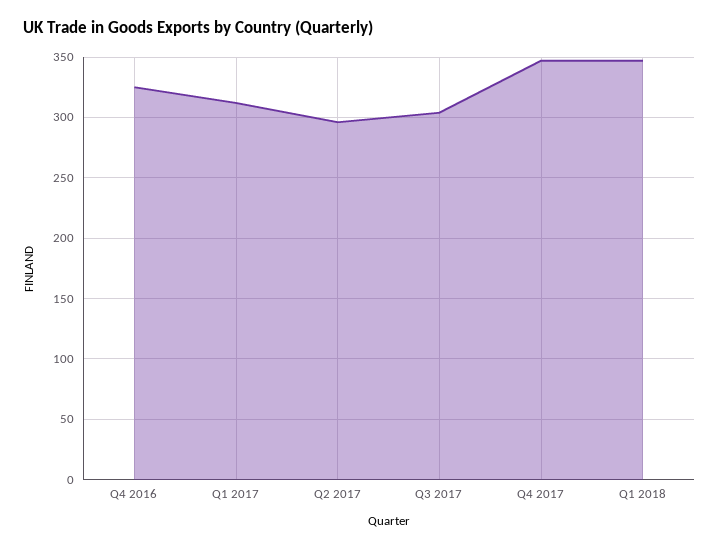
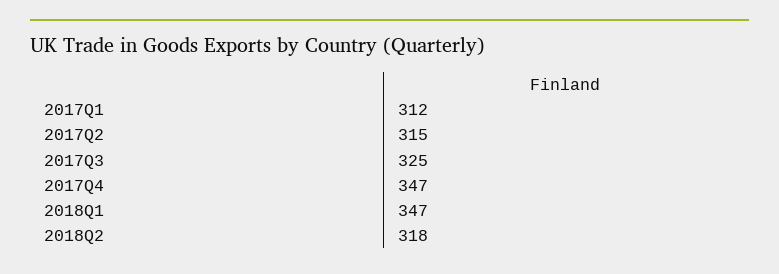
Q4 2016: 325 -> none
Q2 2017: 295 -> 315
Q3 2017: 305 -> 325
2018Q2: none -> 318

